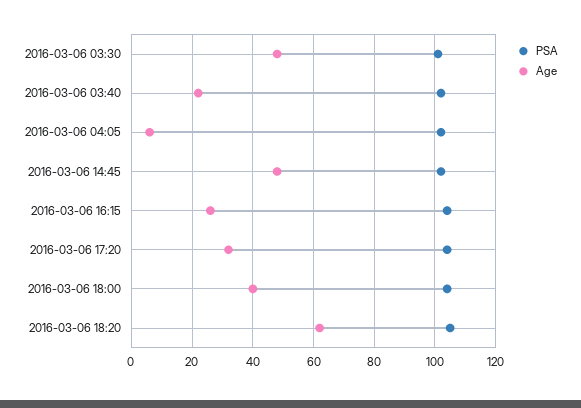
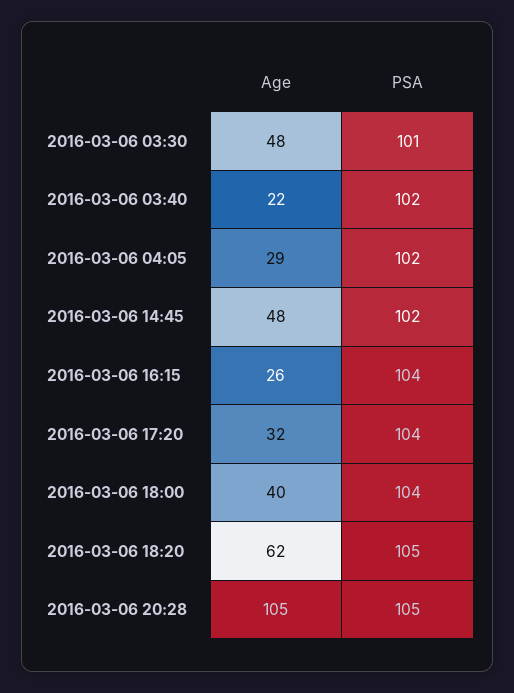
Age, 2016-03-06 04:05: 5 -> 29
Age, 2016-03-06 20:28: none -> 105
PSA, 2016-03-06 20:28: none -> 105

